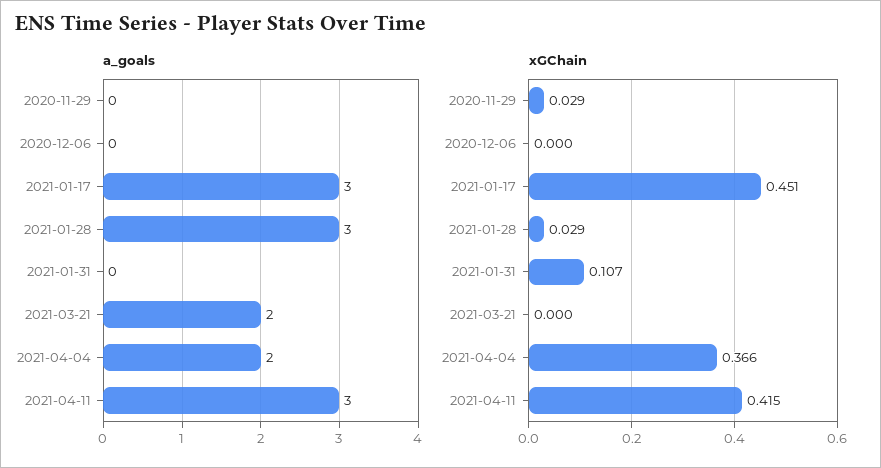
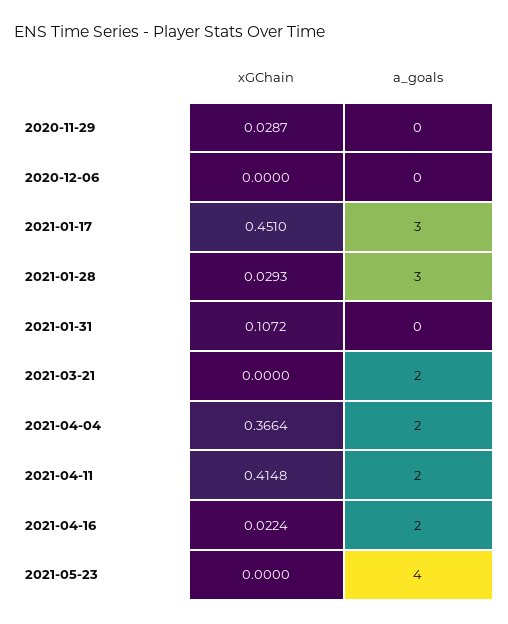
a_goals, 2021-04-11: 3 -> 2
xGChain, 2021-04-16: none -> 0.0224
a_goals, 2021-04-16: none -> 2
xGChain, 2021-05-23: none -> 0
a_goals, 2021-05-23: none -> 4

